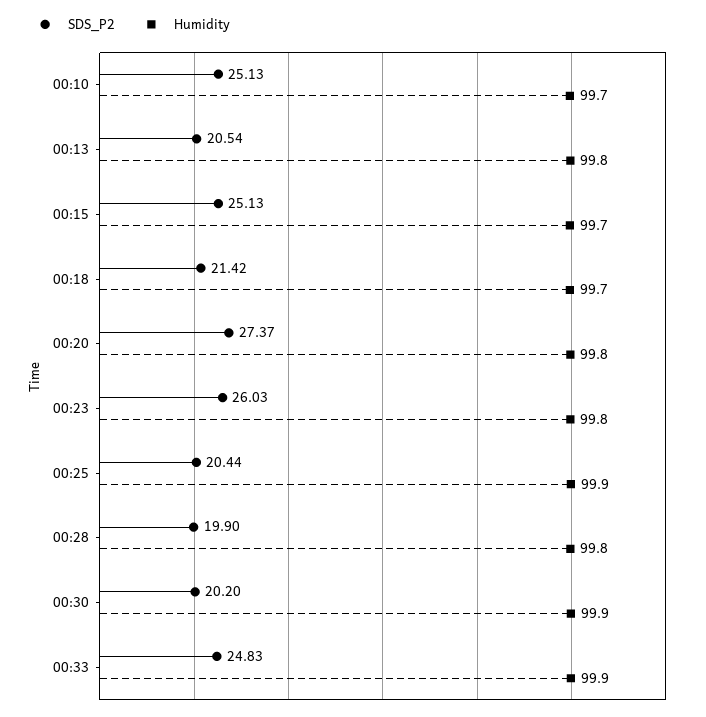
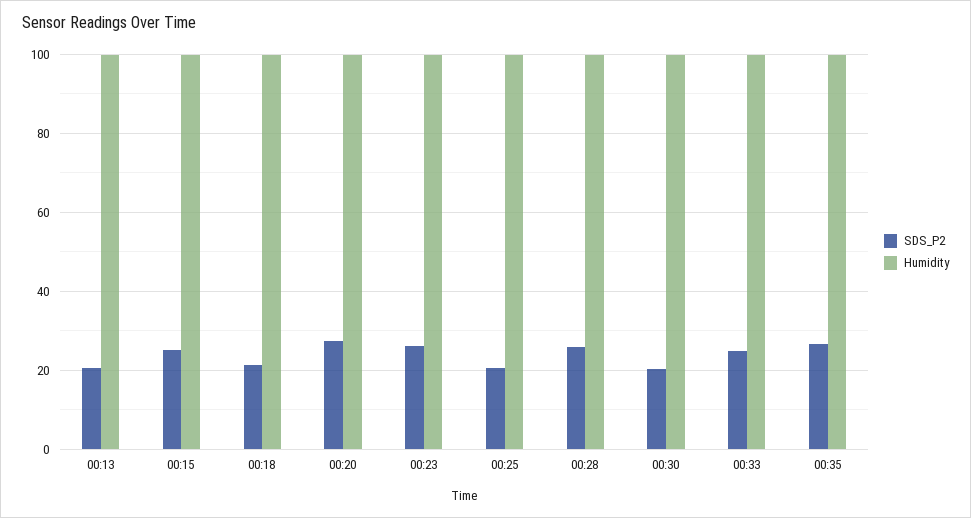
SDS_P2, 00:10: 25.13 -> none
Humidity, 00:10: 99.7 -> none
SDS_P2, 00:28: 19.9 -> 26
SDS_P2, 00:35: none -> 26
Humidity, 00:35: none -> 100

